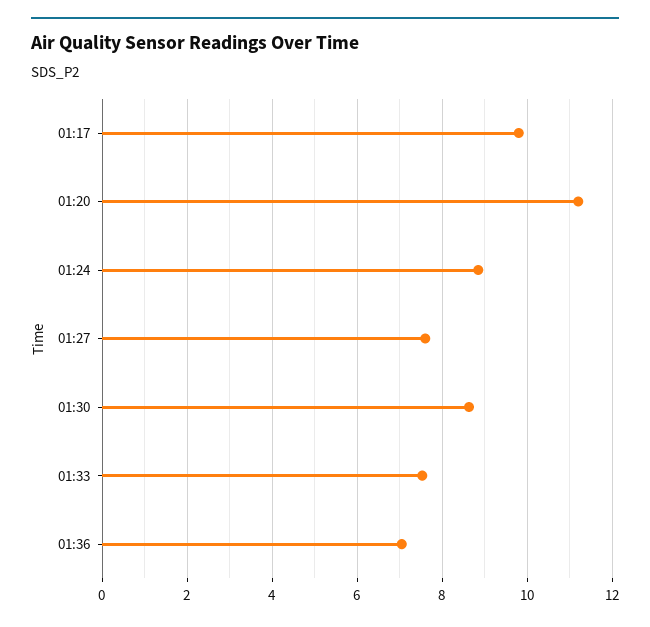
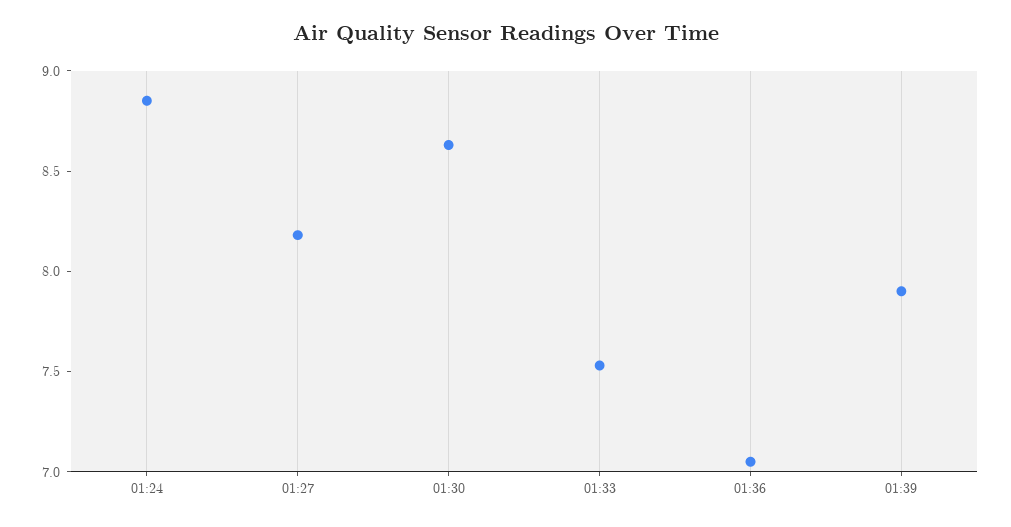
01:17: 9.8 -> none
01:20: 11.2 -> none
01:27: 7.6 -> 8.2
01:39: none -> 7.9

